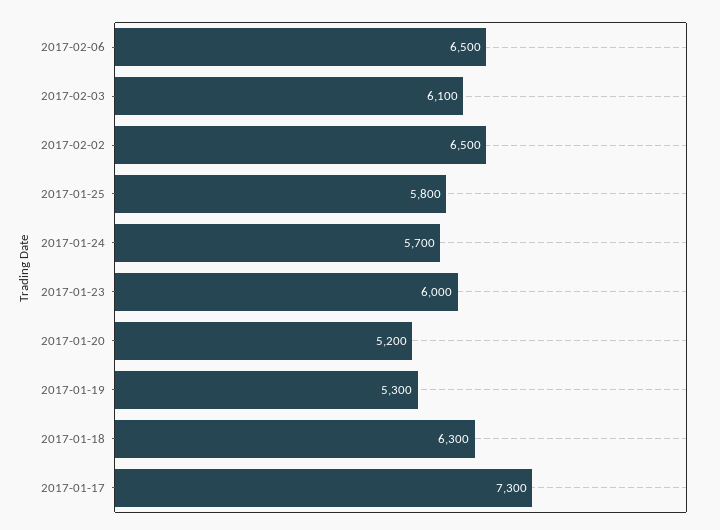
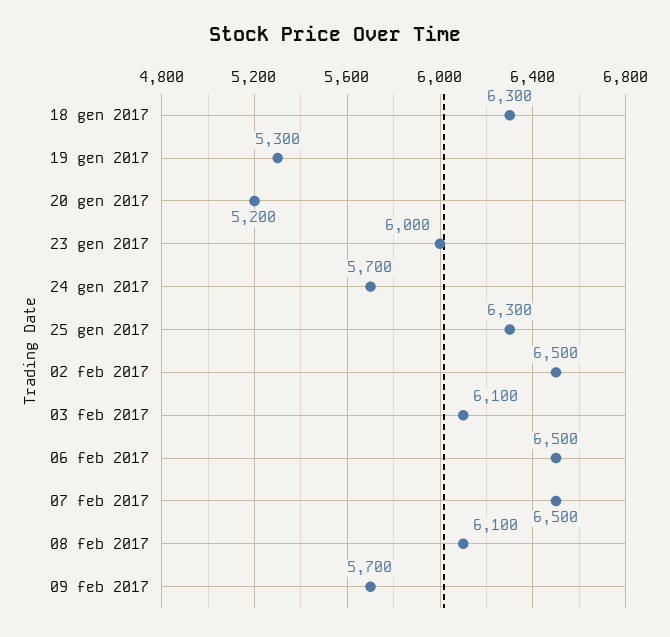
2017-01-25: 5800 -> 6300
2017-01-17: 7300 -> none
07 feb 2017: none -> 6500
08 feb 2017: none -> 6100
09 feb 2017: none -> 5700

